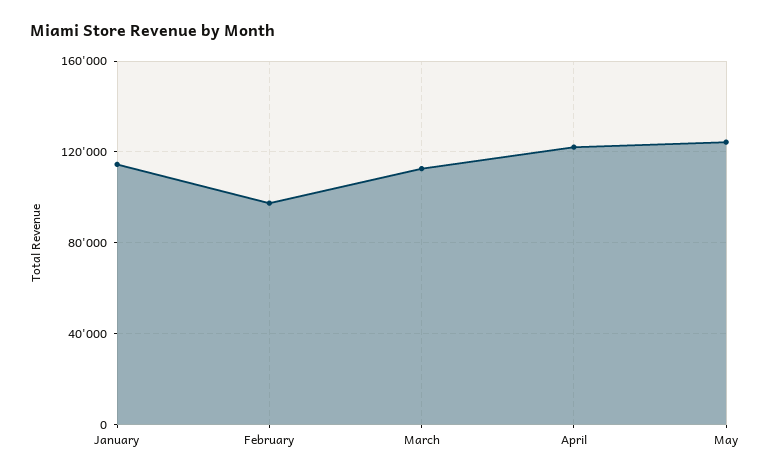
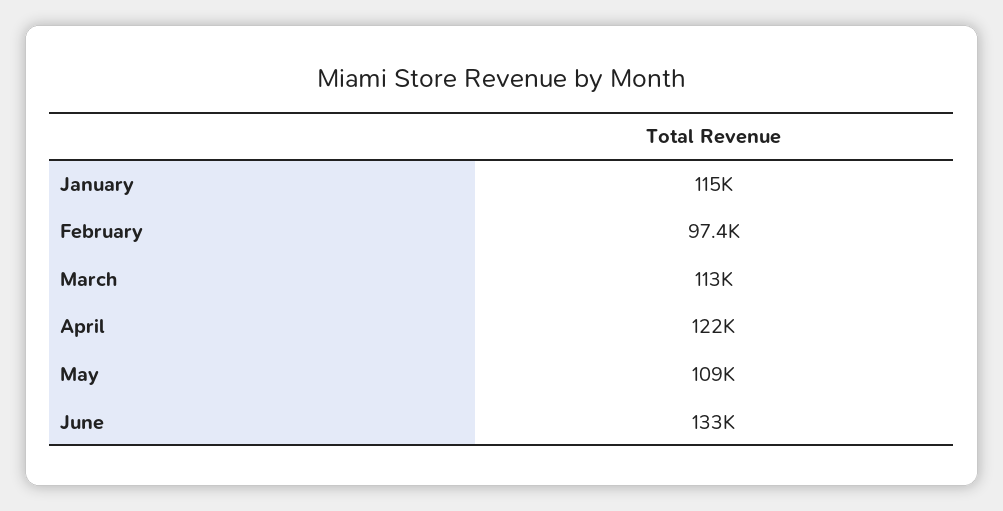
May: 125000 -> 109000
June: none -> 133000

